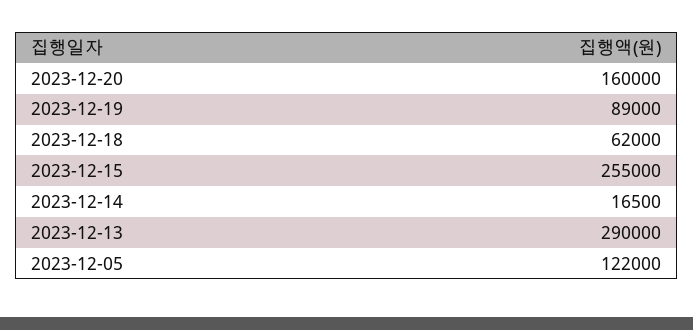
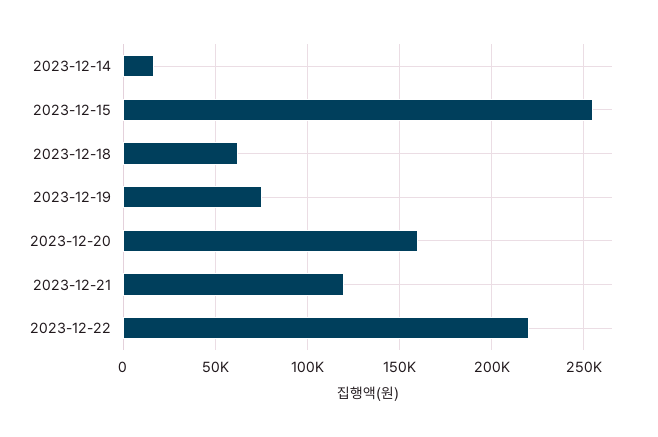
2023-12-19: 89000 -> 75000
2023-12-13: 290000 -> none
2023-12-05: 122000 -> none
2023-12-21: none -> 120000
2023-12-22: none -> 220000

